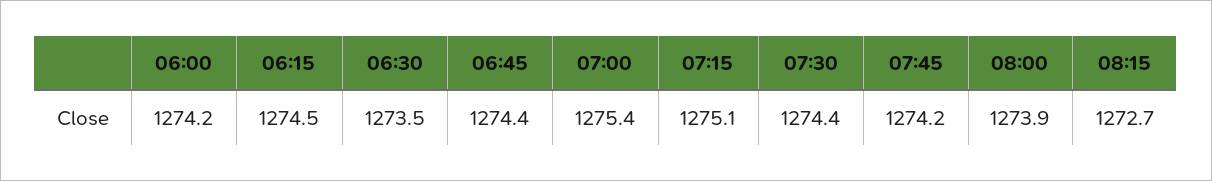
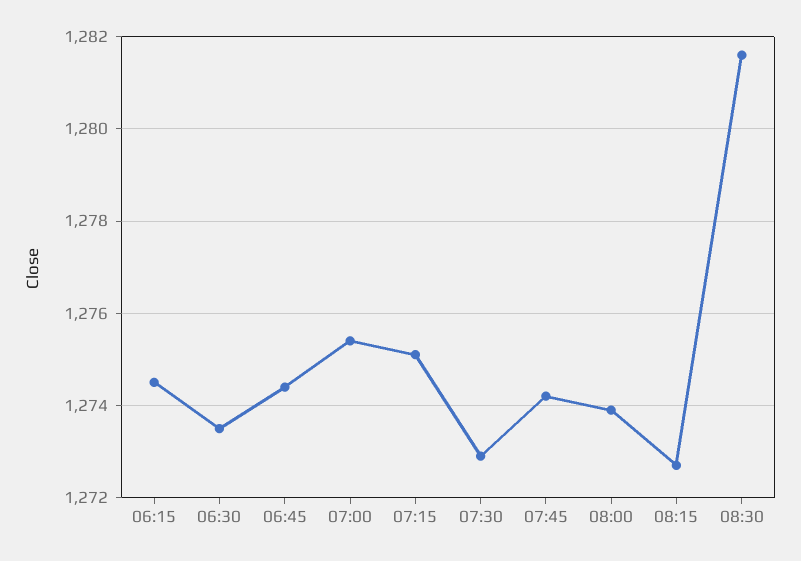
06:00: 1274.2 -> none
07:30: 1274.4 -> 1273
08:30: none -> 1281.5

